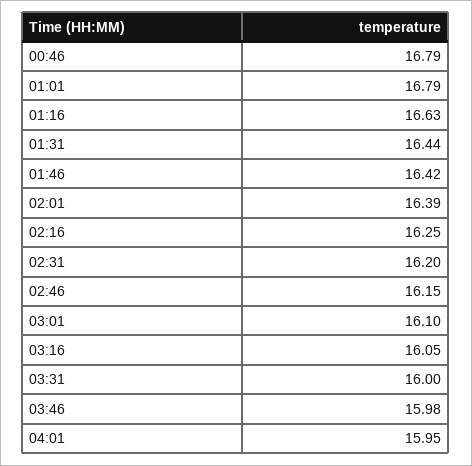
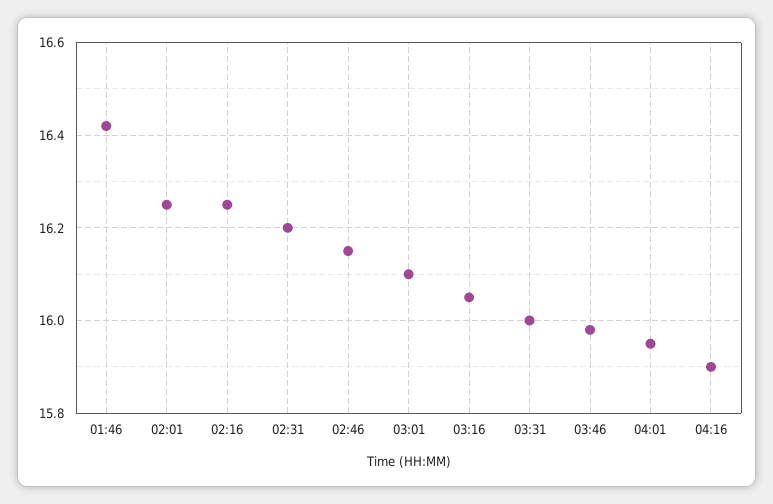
00:46: 16.79 -> none
01:01: 16.79 -> none
01:16: 16.63 -> none
01:31: 16.44 -> none
02:01: 16.39 -> 16.25
04:16: none -> 15.9

